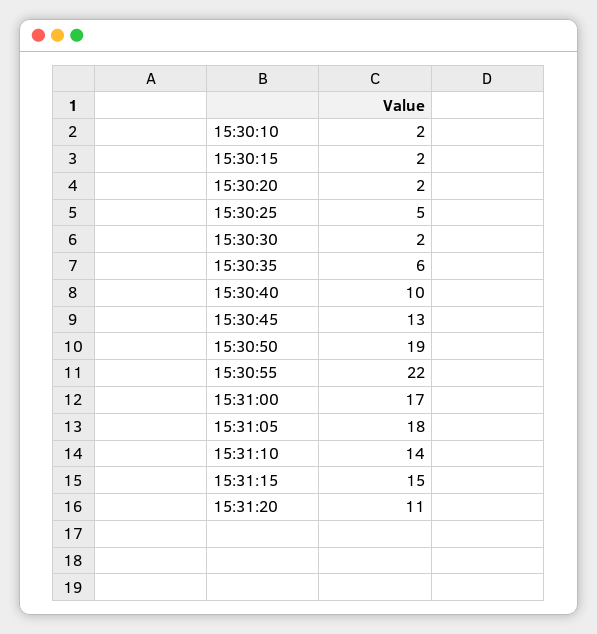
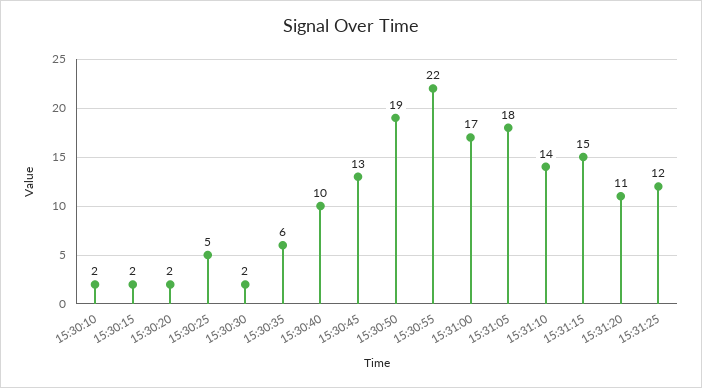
15:31:25: none -> 12

